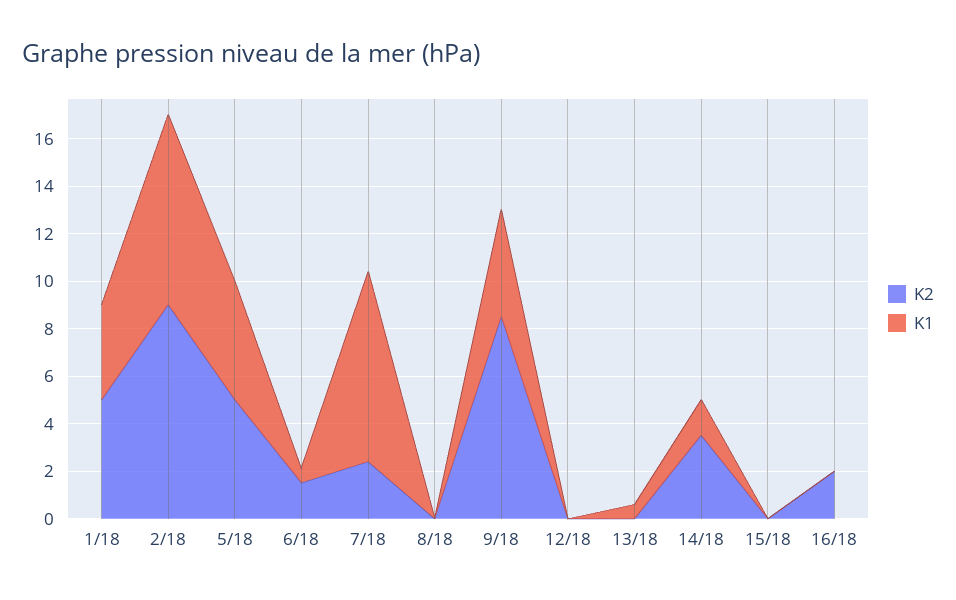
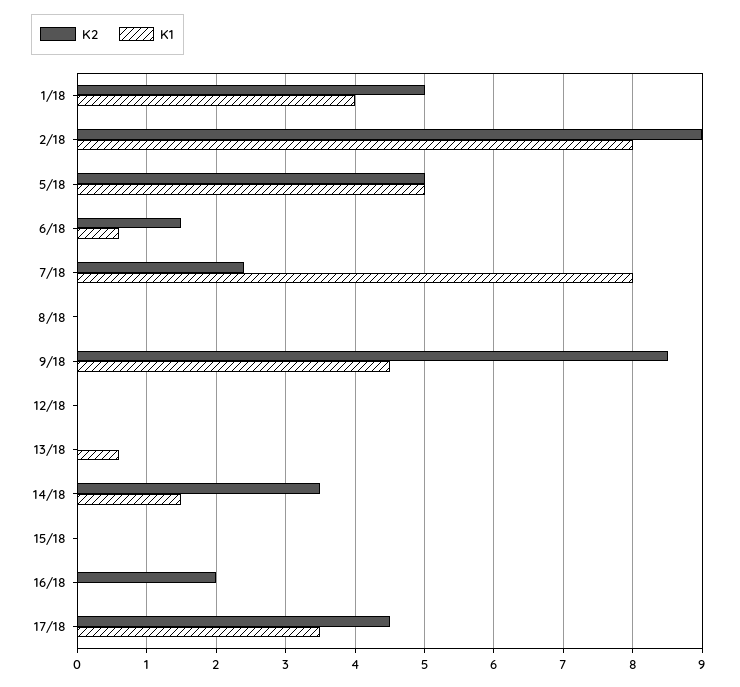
K2, 17/18: none -> 4.5
K1, 17/18: none -> 3.5

